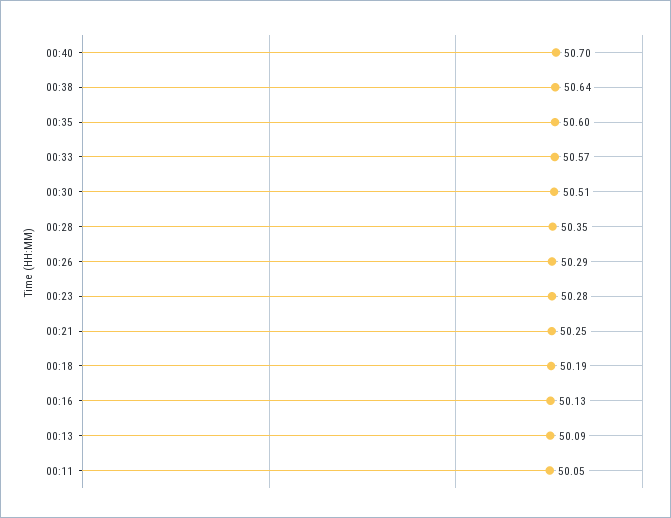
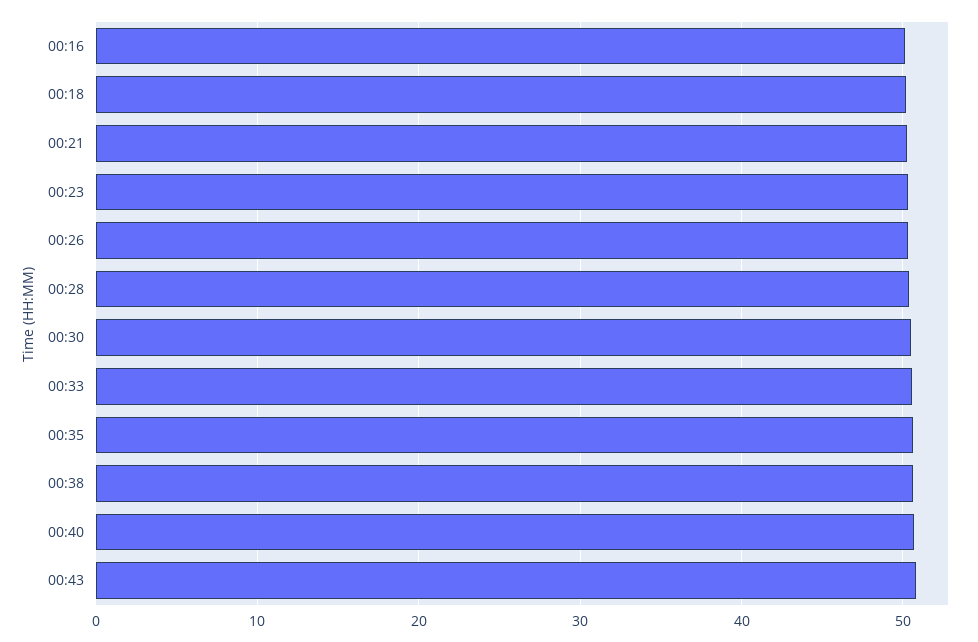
00:13: 50.09 -> none
00:11: 50.05 -> none
00:43: none -> 51

